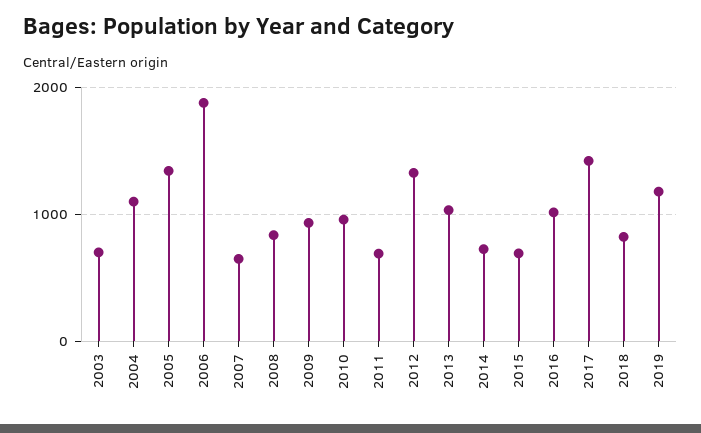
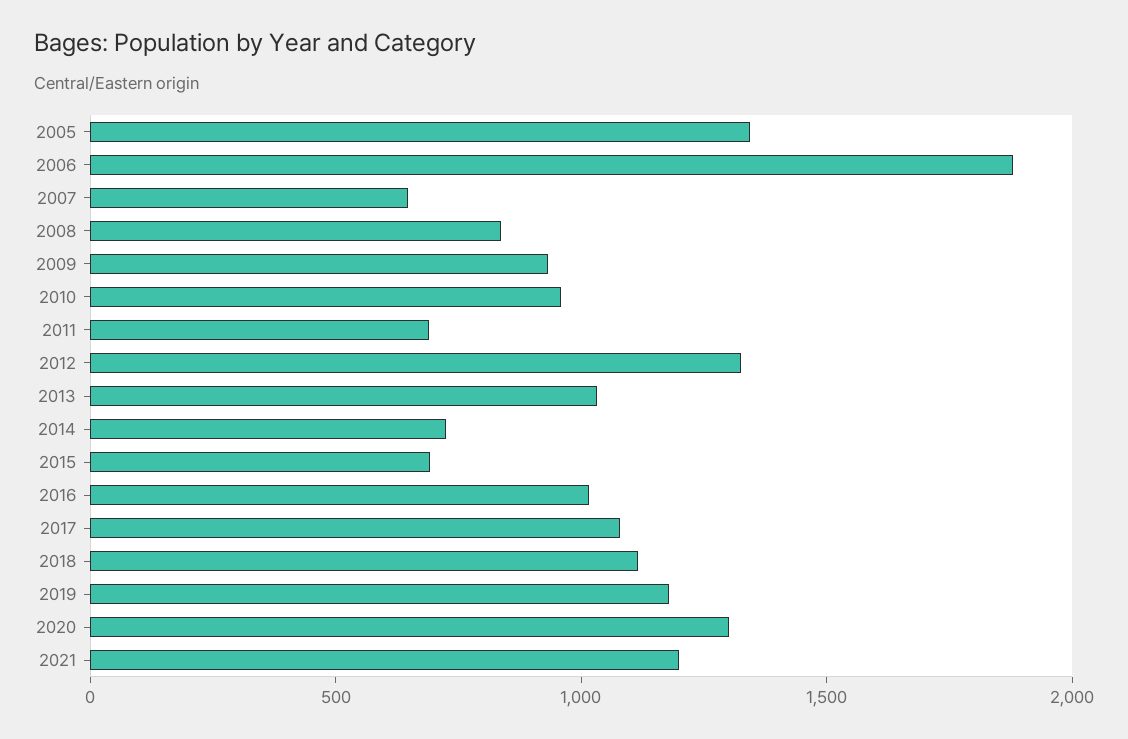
2003: 700 -> none
2004: 1100 -> none
2017: 1400 -> 1100
2018: 800 -> 1100
2020: none -> 1300
2021: none -> 1200

